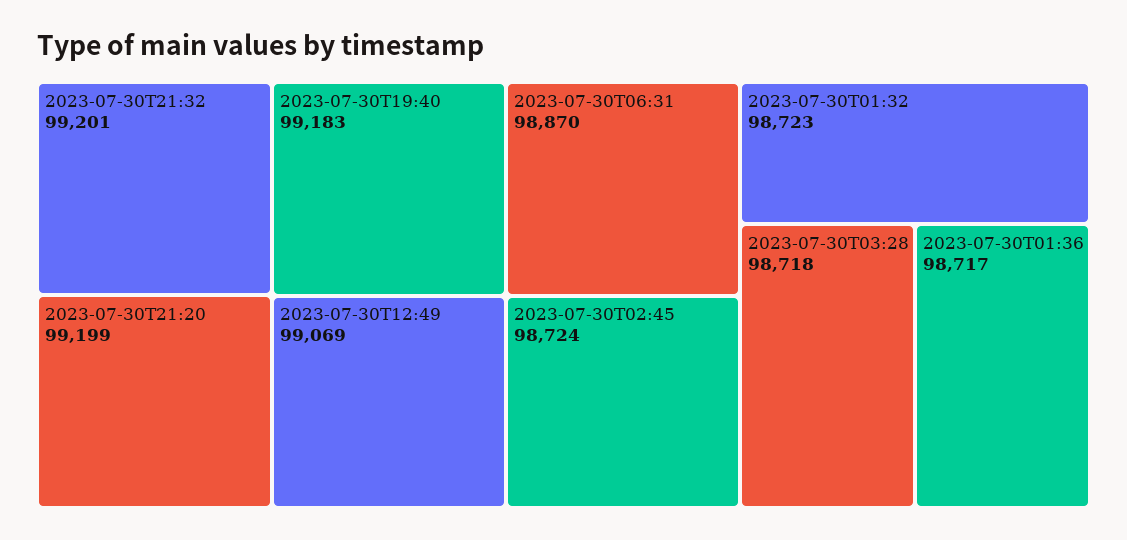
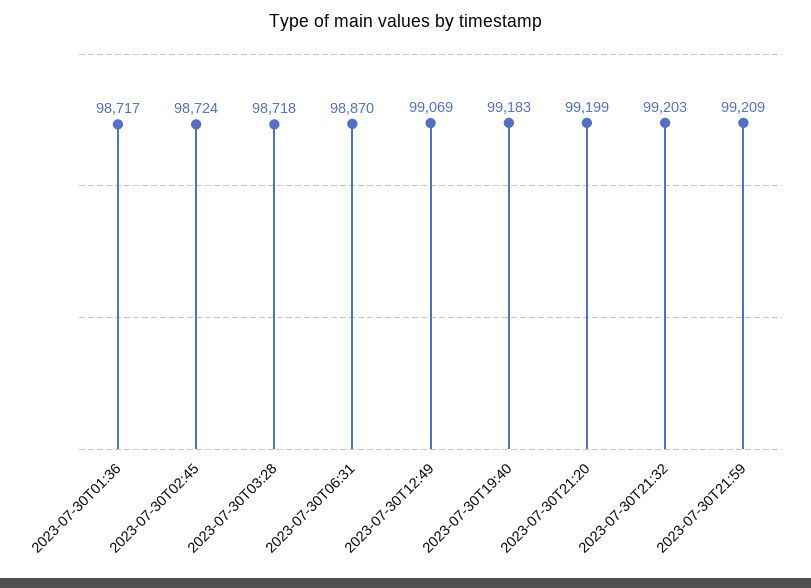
2023-07-30T21:32: 99201 -> 99203
2023-07-30T01:32: 98723 -> none
2023-07-30T21:59: none -> 99209

